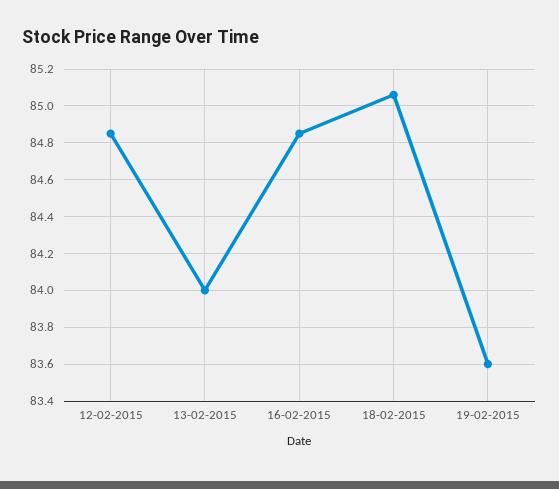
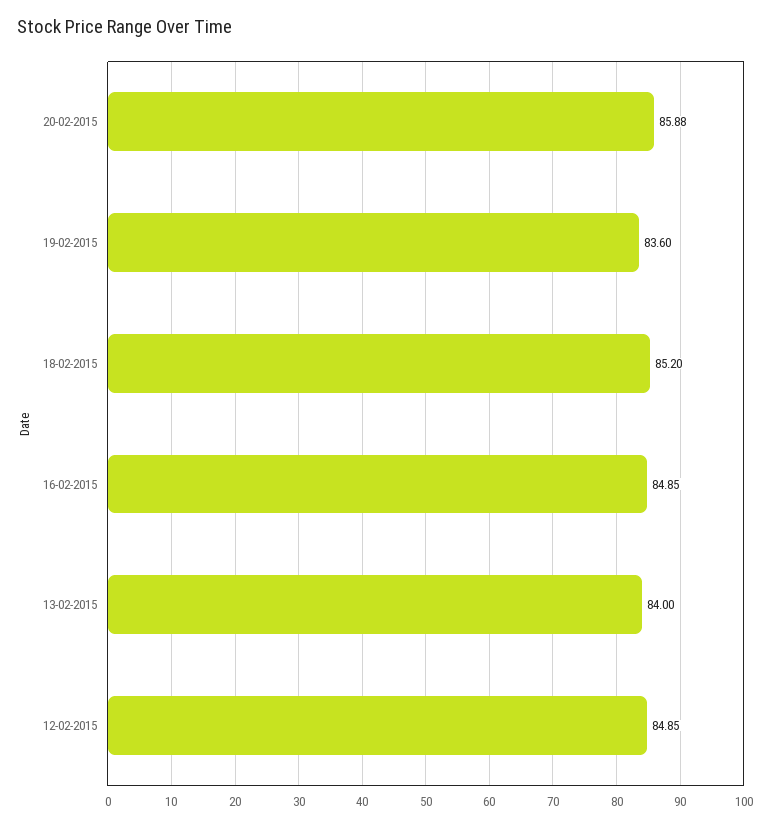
18-02-2015: 85.05 -> 85.2
20-02-2015: none -> 85.88

